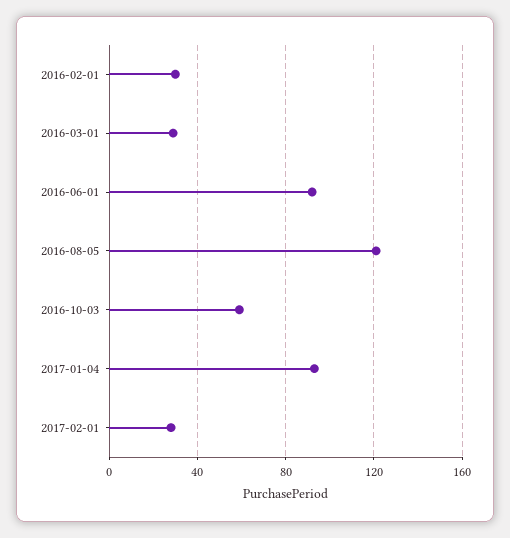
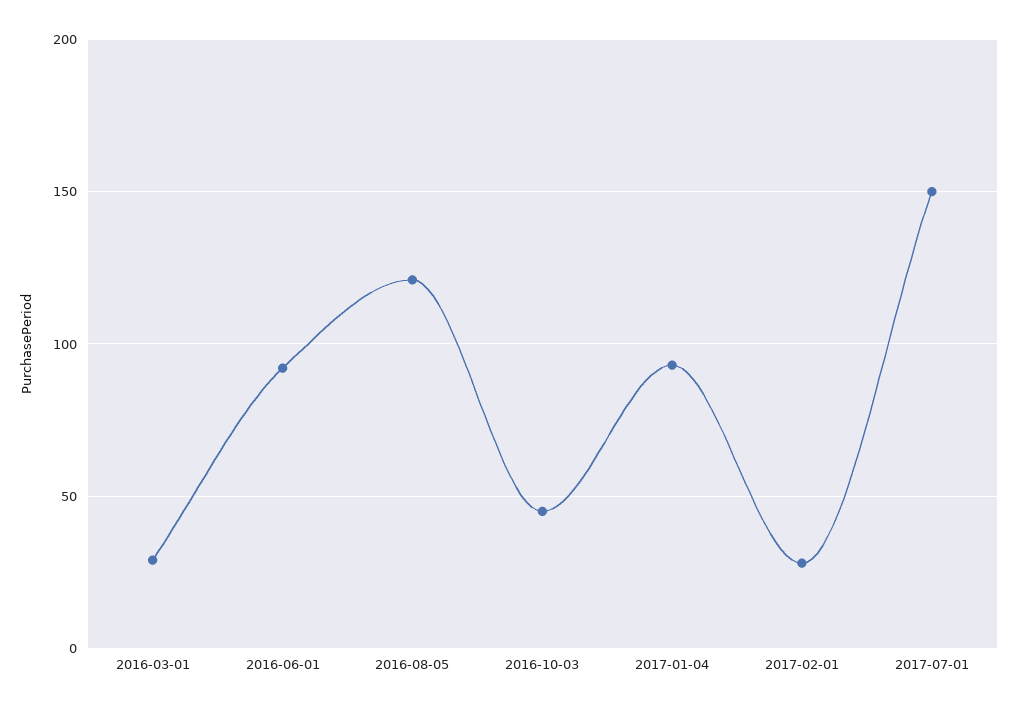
2016-02-01: 30 -> none
2016-10-03: 60 -> 45
2017-07-01: none -> 150

